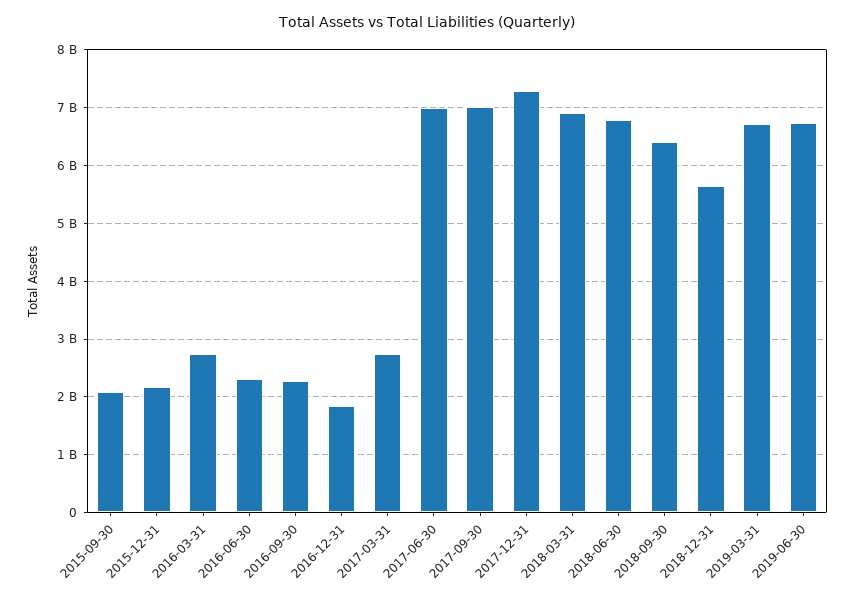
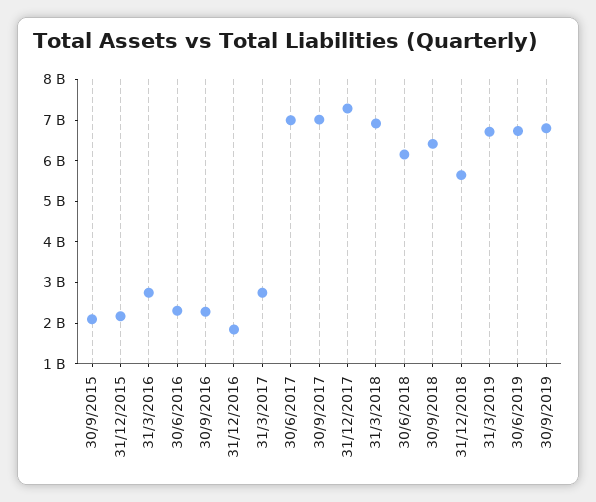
2018-06-30: 6800000000 -> 6200000000
30/9/2019: none -> 6800000000

